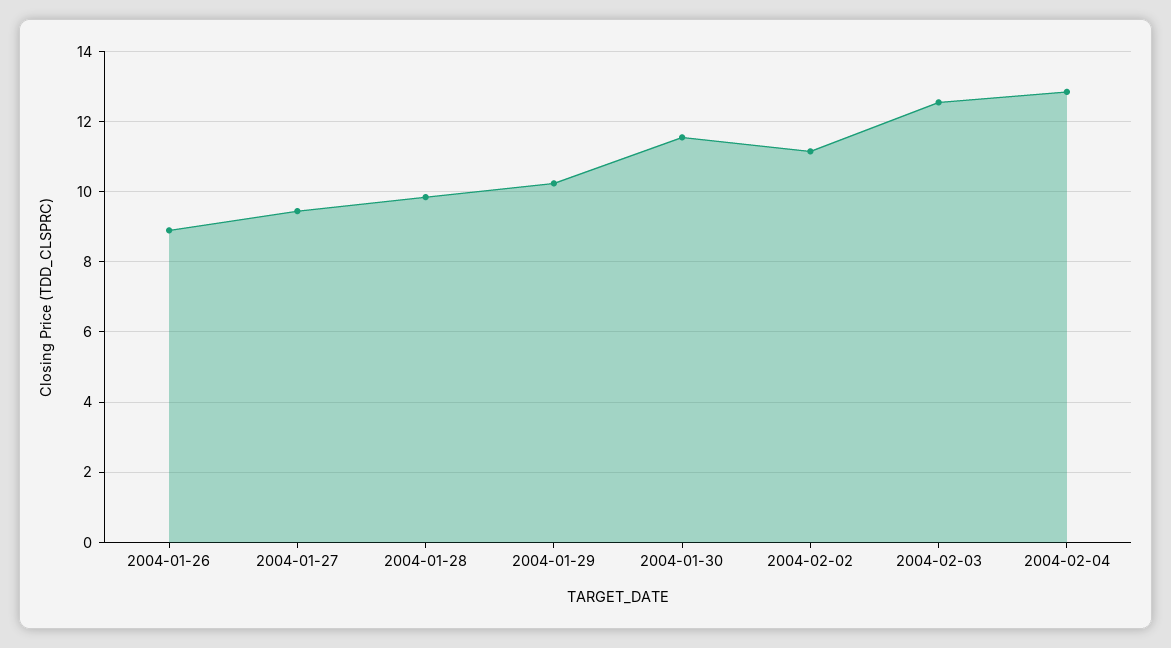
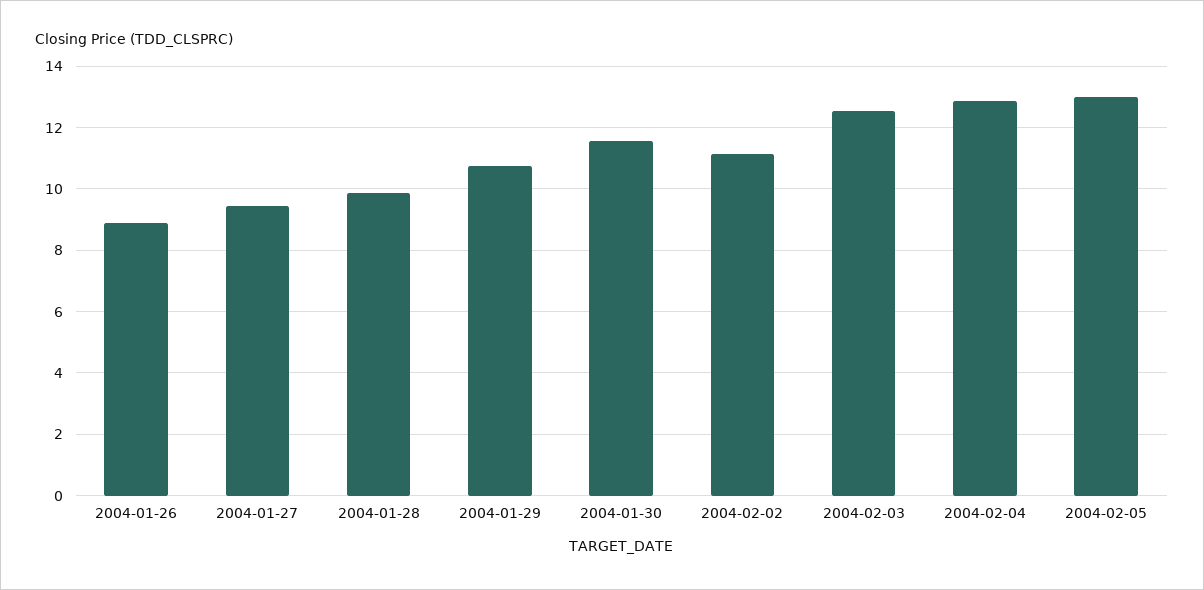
2004-01-29: 10.2 -> 10.8
2004-02-05: none -> 13

